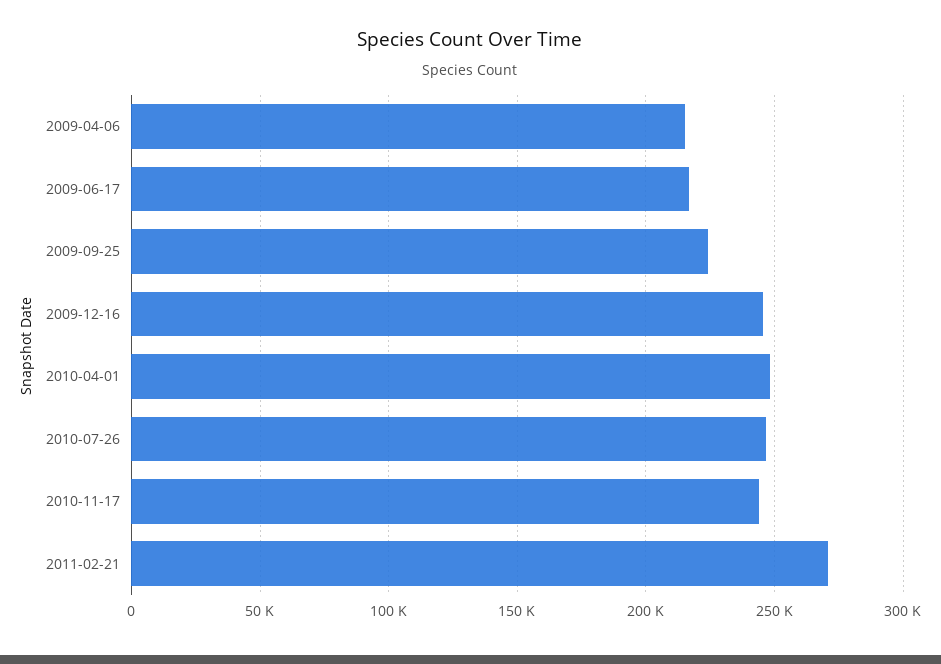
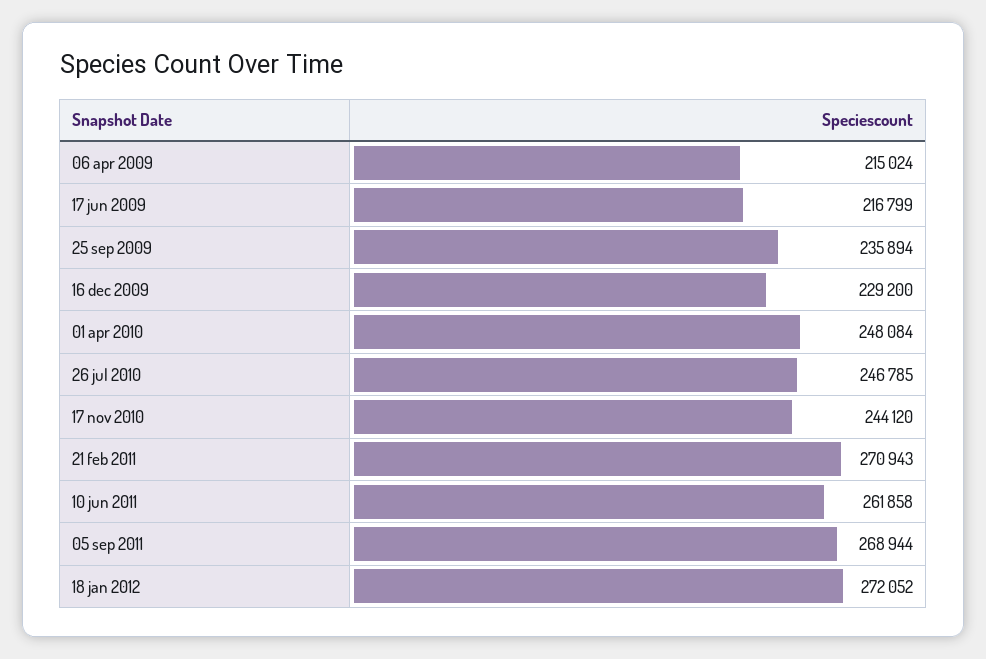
2009-09-25: 225000 -> 235894
2009-12-16: 245000 -> 229200
10 jun 2011: none -> 261858
05 sep 2011: none -> 268944
18 jan 2012: none -> 272052

